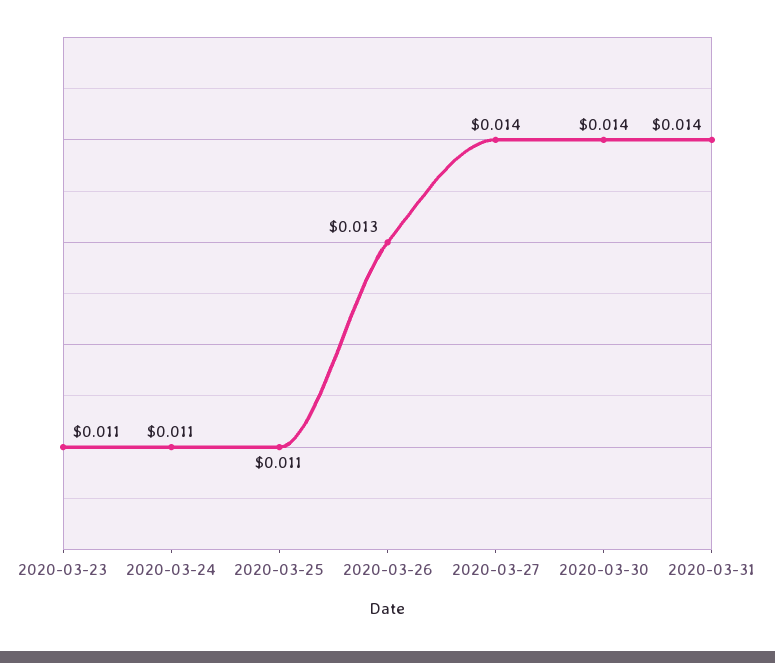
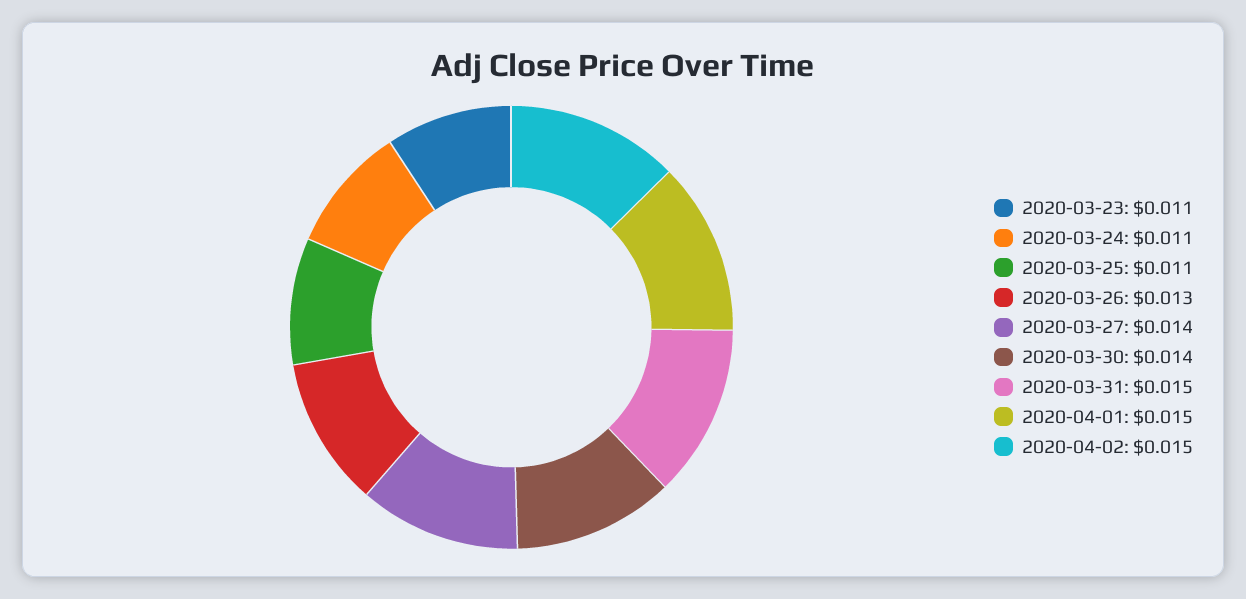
2020-03-31: 0.014 -> 0.015
2020-04-01: none -> 0.015
2020-04-02: none -> 0.015

